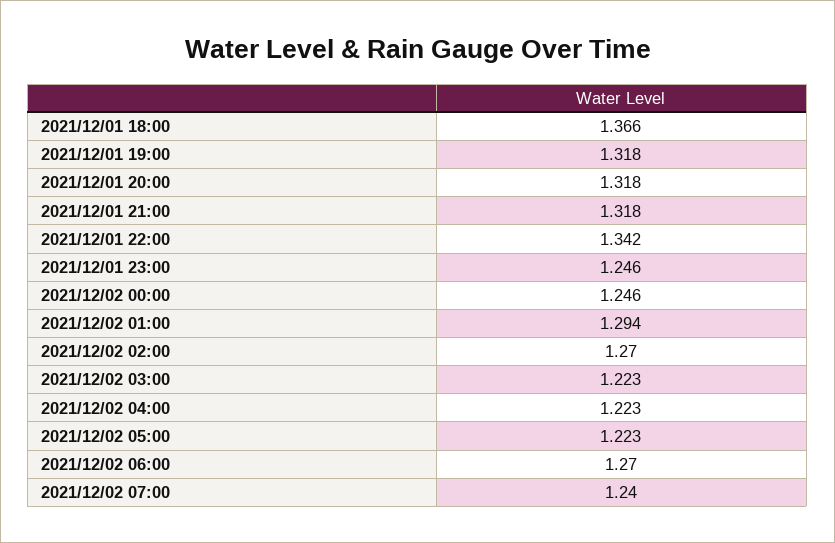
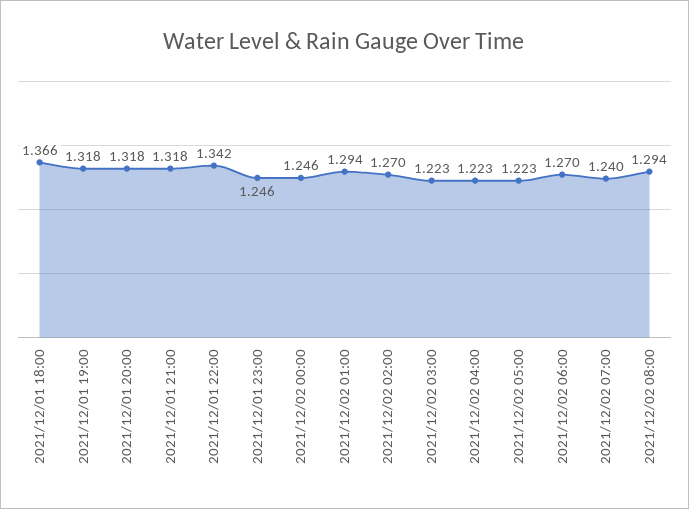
2021/12/02 08:00: none -> 1.294

